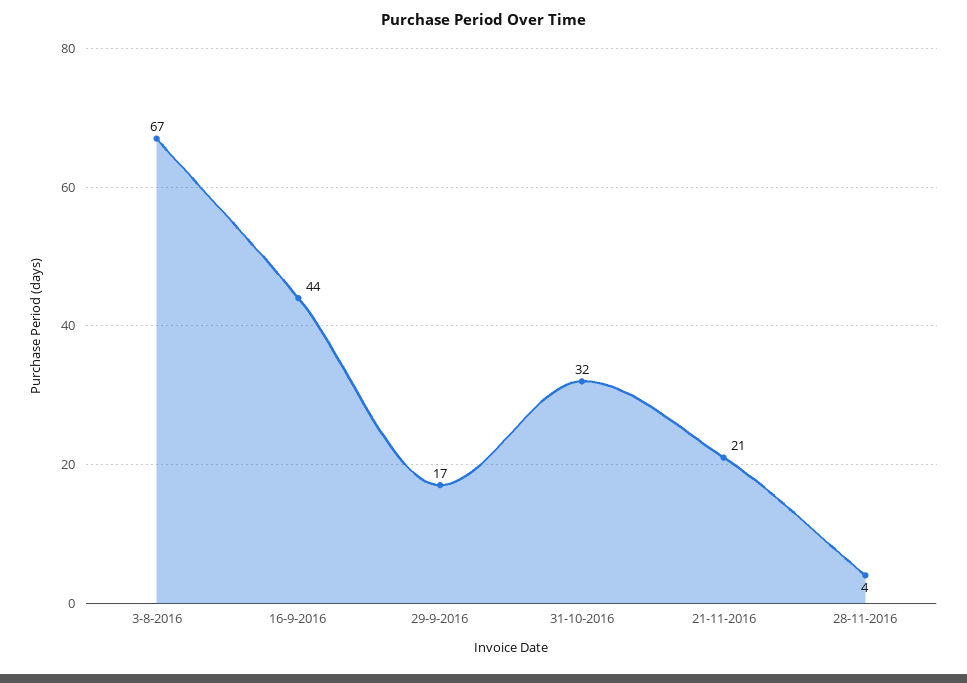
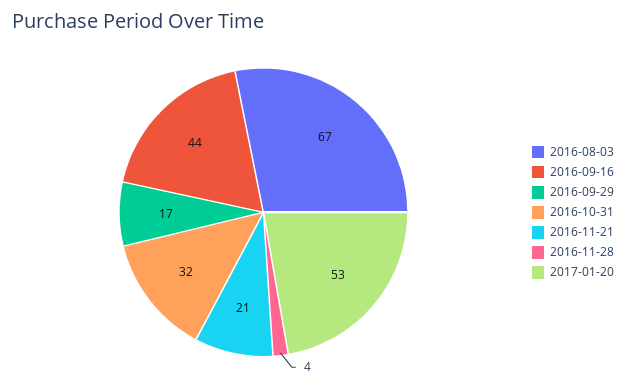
2017-01-20: none -> 53

